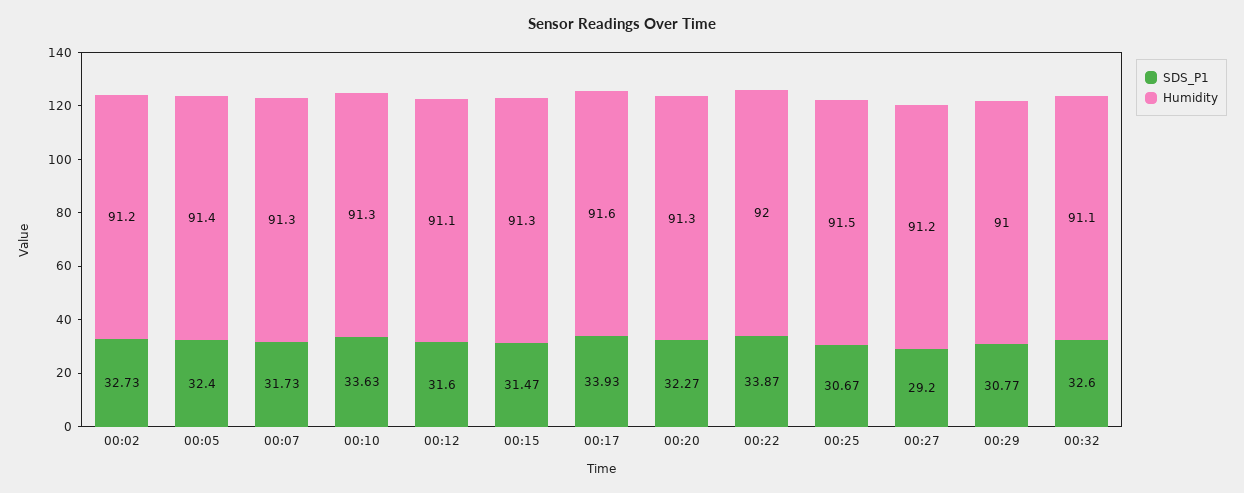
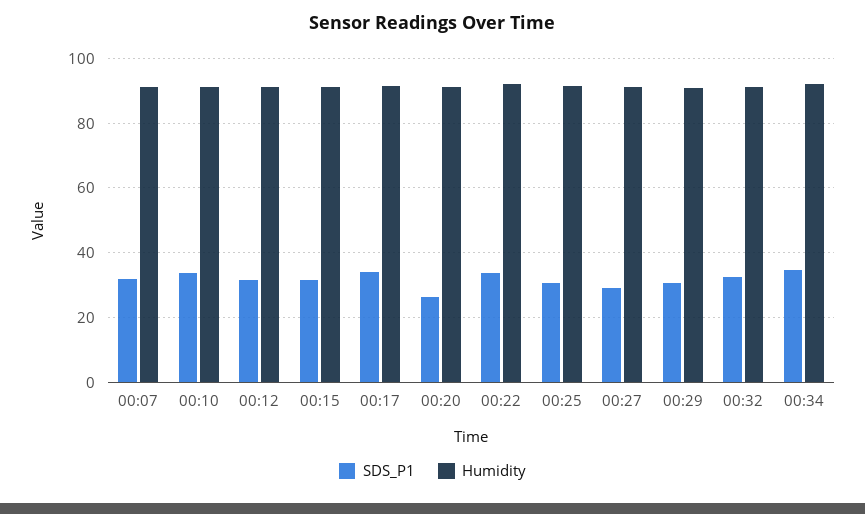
SDS_P1, 00:02: 32.73 -> none
Humidity, 00:02: 91.2 -> none
SDS_P1, 00:05: 32.4 -> none
Humidity, 00:05: 91.4 -> none
SDS_P1, 00:20: 32.27 -> 26
SDS_P1, 00:34: none -> 34
Humidity, 00:34: none -> 92

